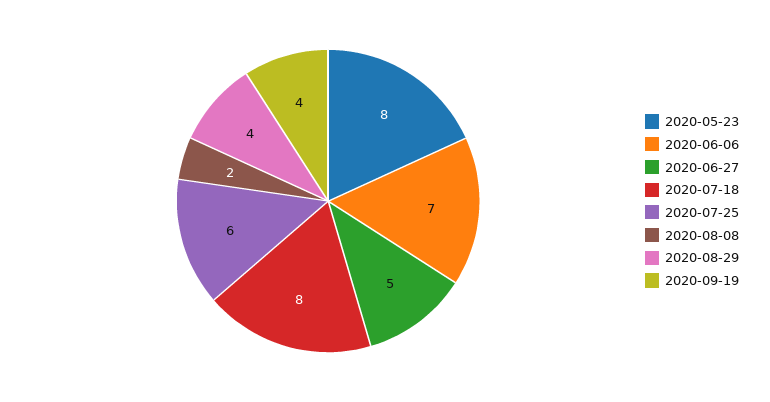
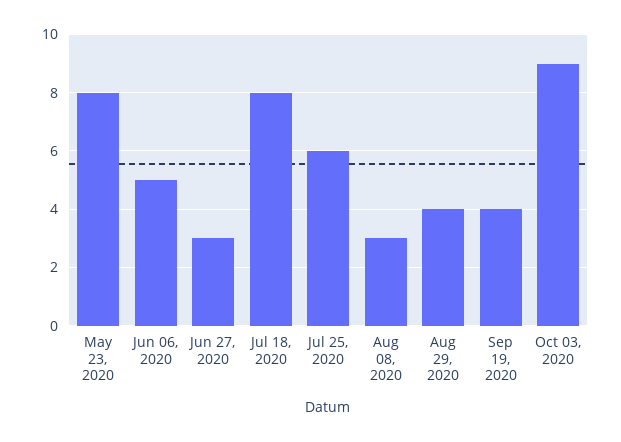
2020-06-06: 7 -> 5
2020-06-27: 5 -> 3
2020-08-08: 2 -> 3
Oct 03, 2020: none -> 9

